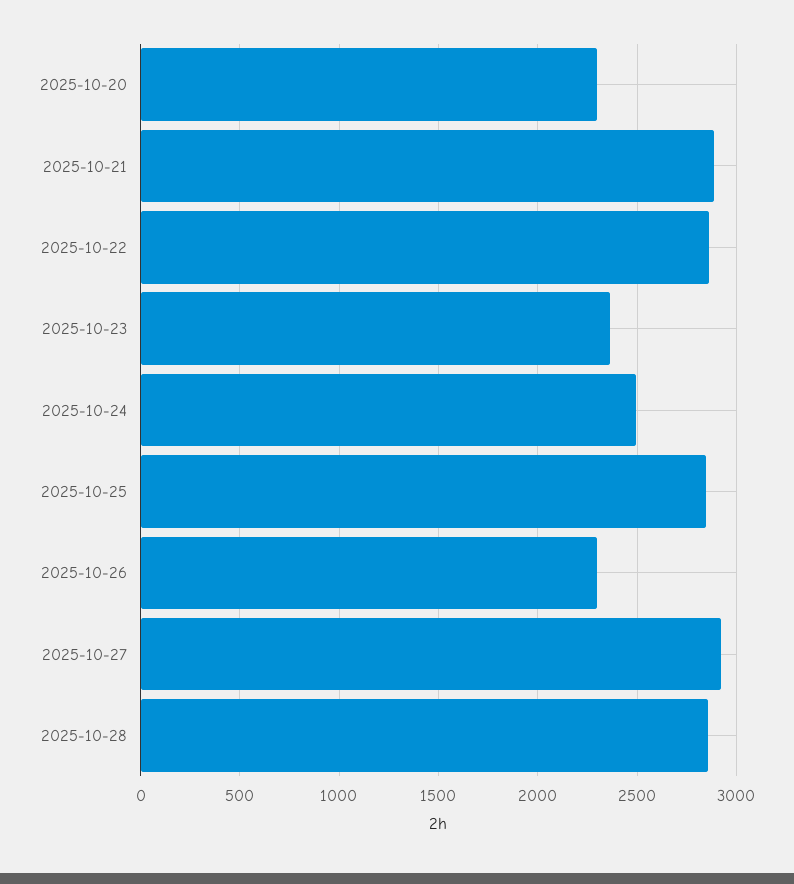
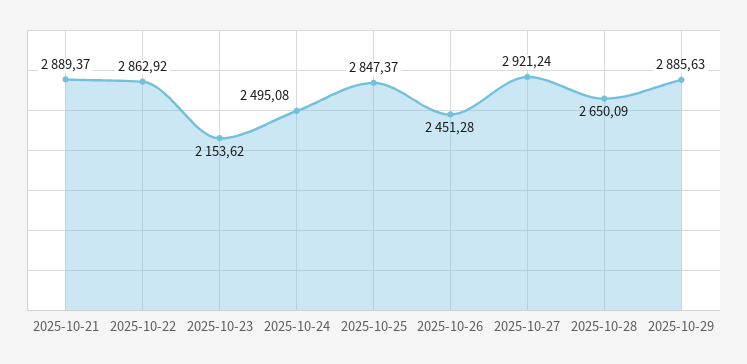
2025-10-20: 2300 -> none
2025-10-23: 2350 -> 2153.62
2025-10-26: 2300 -> 2451.28
2025-10-28: 2850 -> 2650.09
2025-10-29: none -> 2885.63

